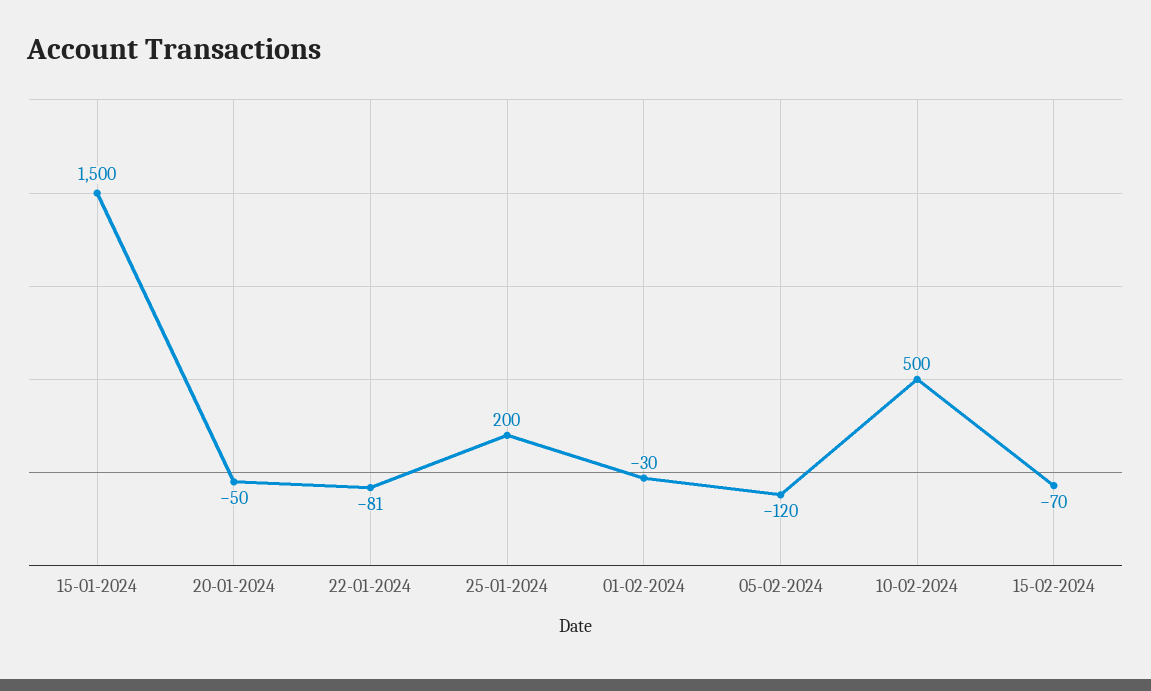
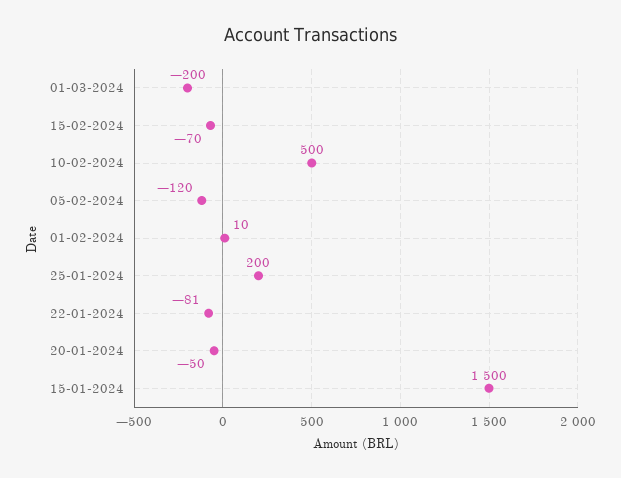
01-02-2024: -30 -> 10
01-03-2024: none -> -200

